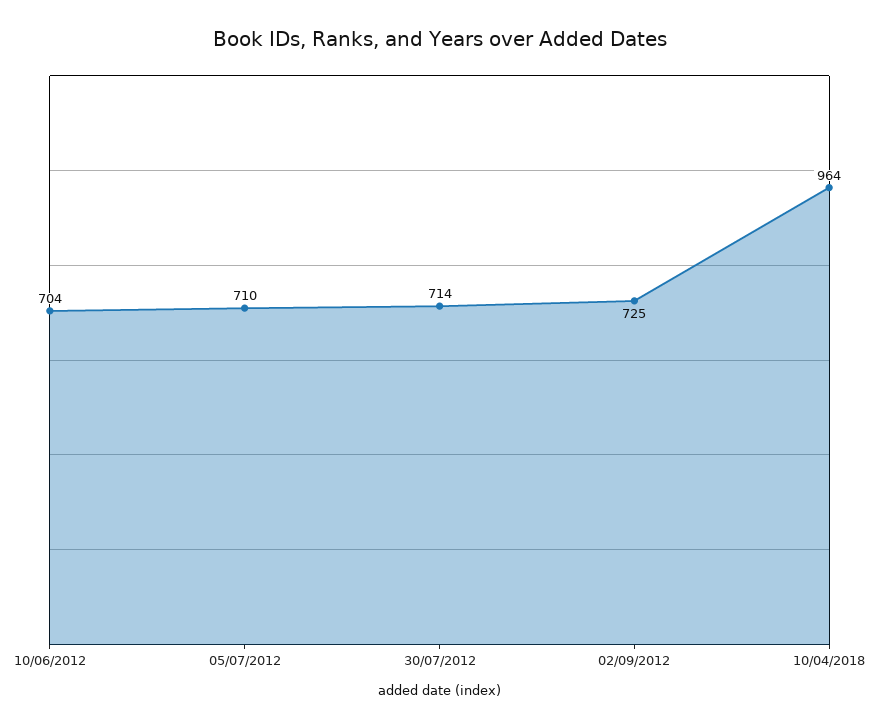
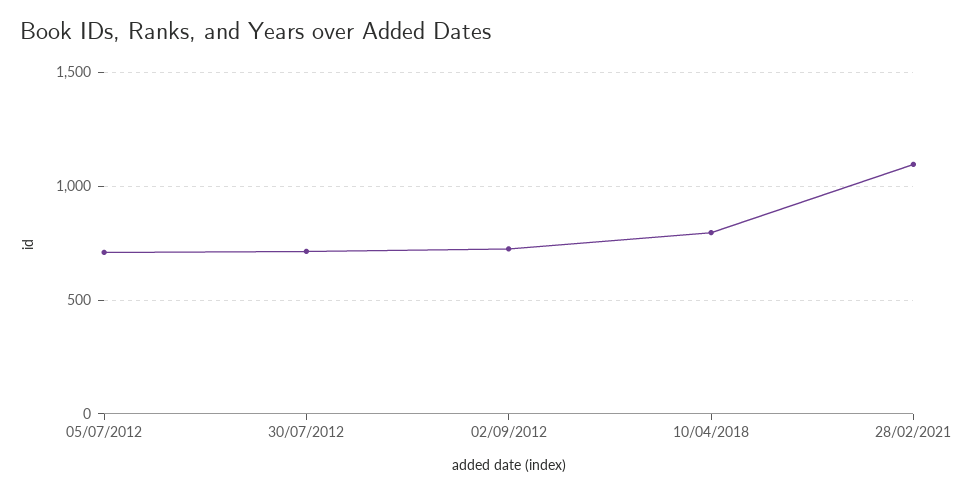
10/06/2012: 704 -> none
10/04/2018: 964 -> 800
28/02/2021: none -> 1100

